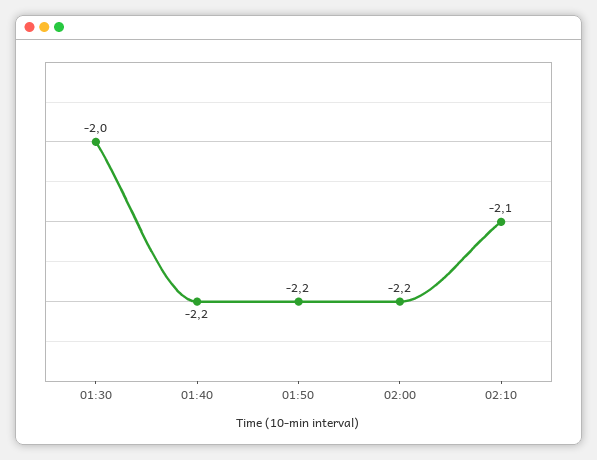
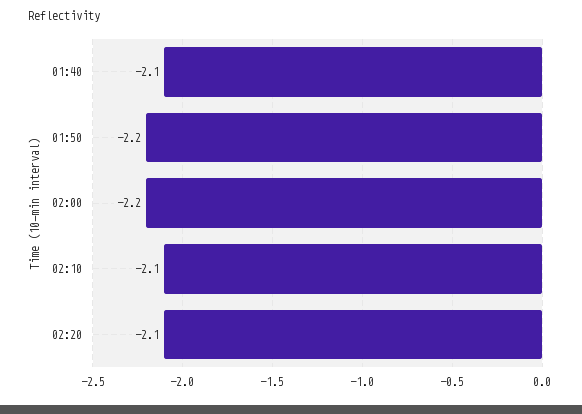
01:30: -2 -> none
01:40: -2.2 -> -2.1
02:20: none -> -2.1

